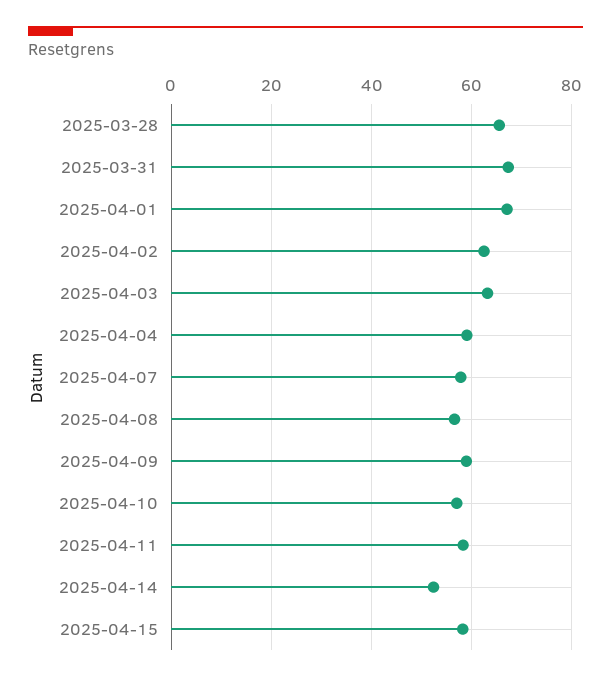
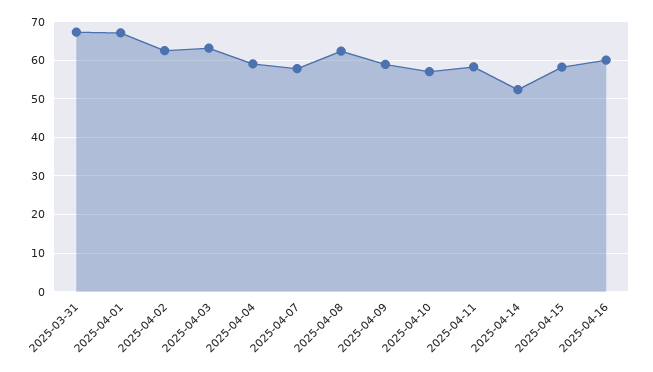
2025-03-28: 66 -> none
2025-04-08: 56 -> 62
2025-04-16: none -> 60

